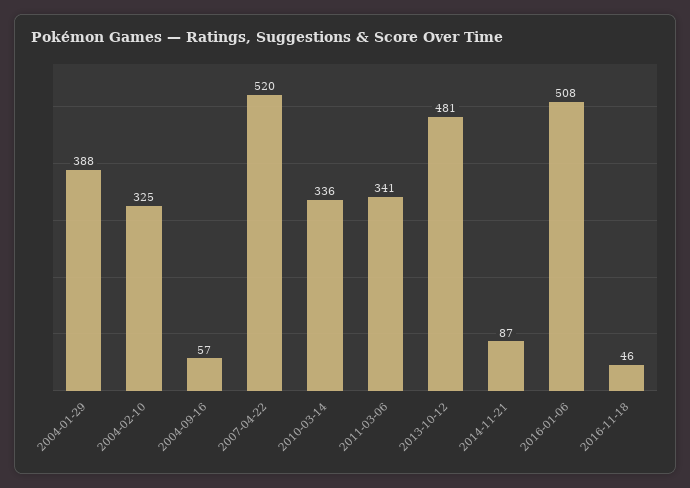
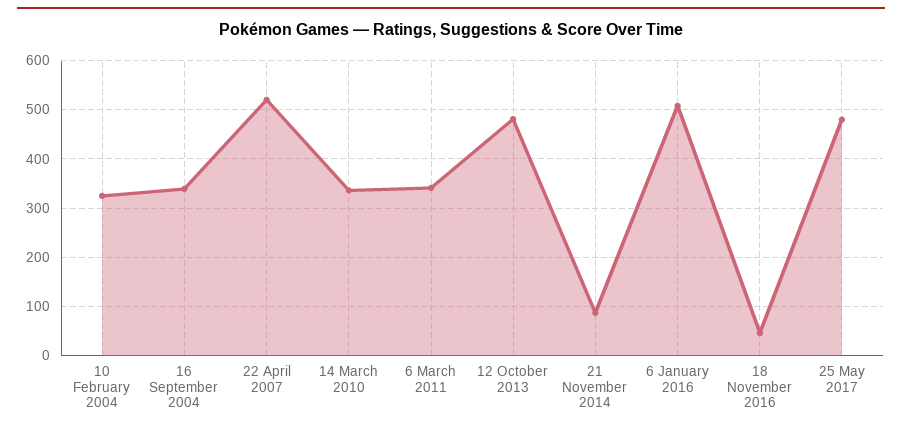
2004-01-29: 388 -> none
2004-09-16: 57 -> 340
25 May 2017: none -> 480

